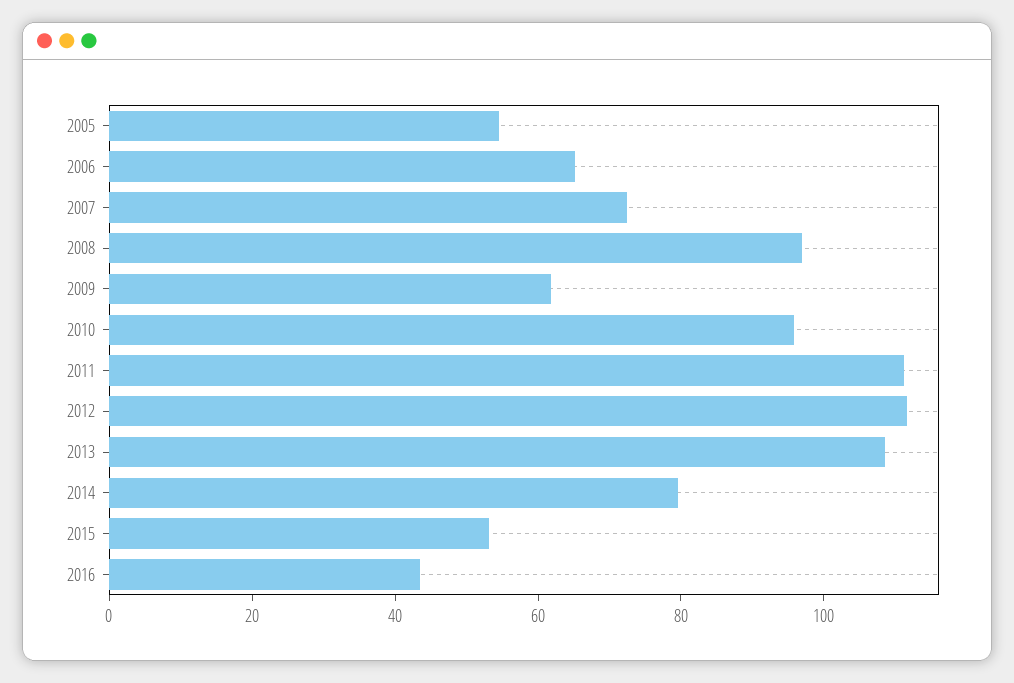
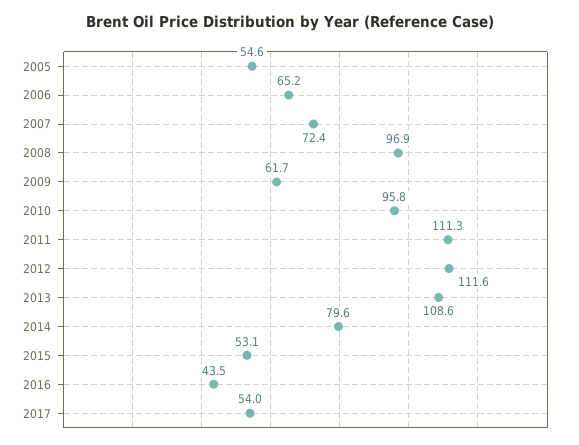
2017: none -> 54

